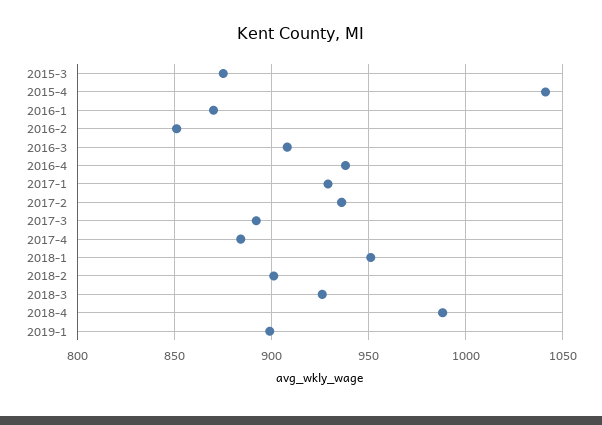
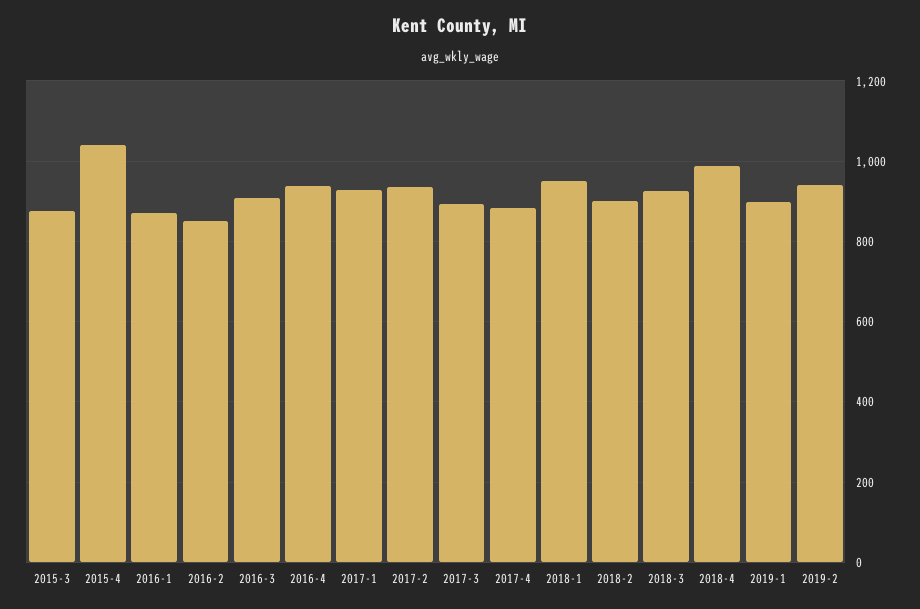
2019-2: none -> 940

